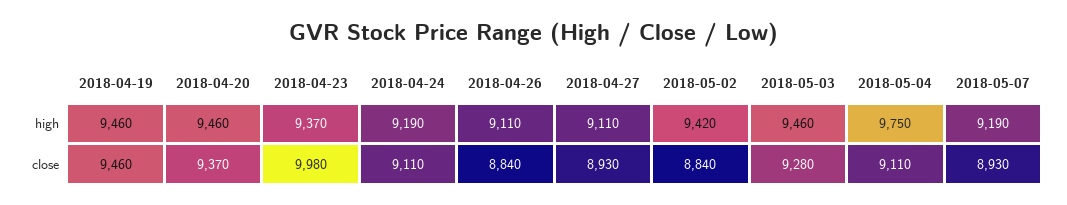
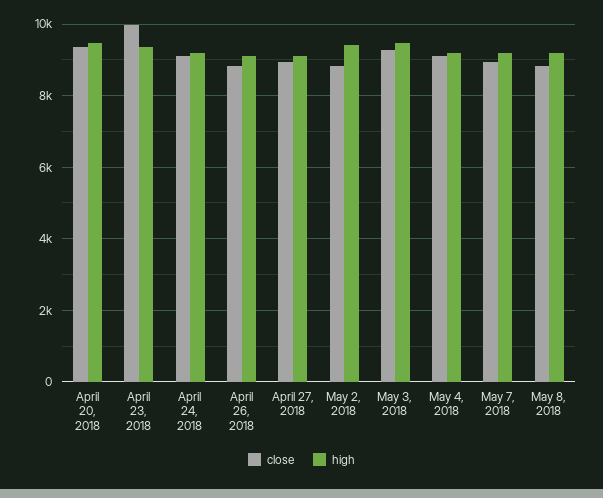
high, 2018-04-19: 9460 -> none
high, 2018-05-04: 9750 -> 9200
close, 2018-04-19: 9460 -> none
close, May 8, 2018: none -> 8800
high, May 8, 2018: none -> 9200

